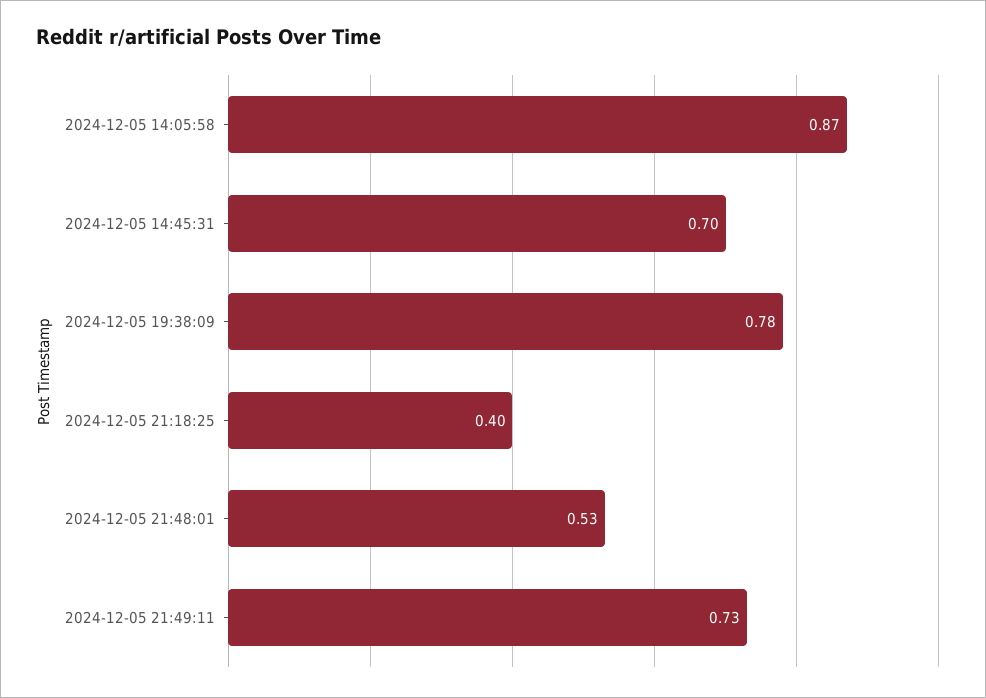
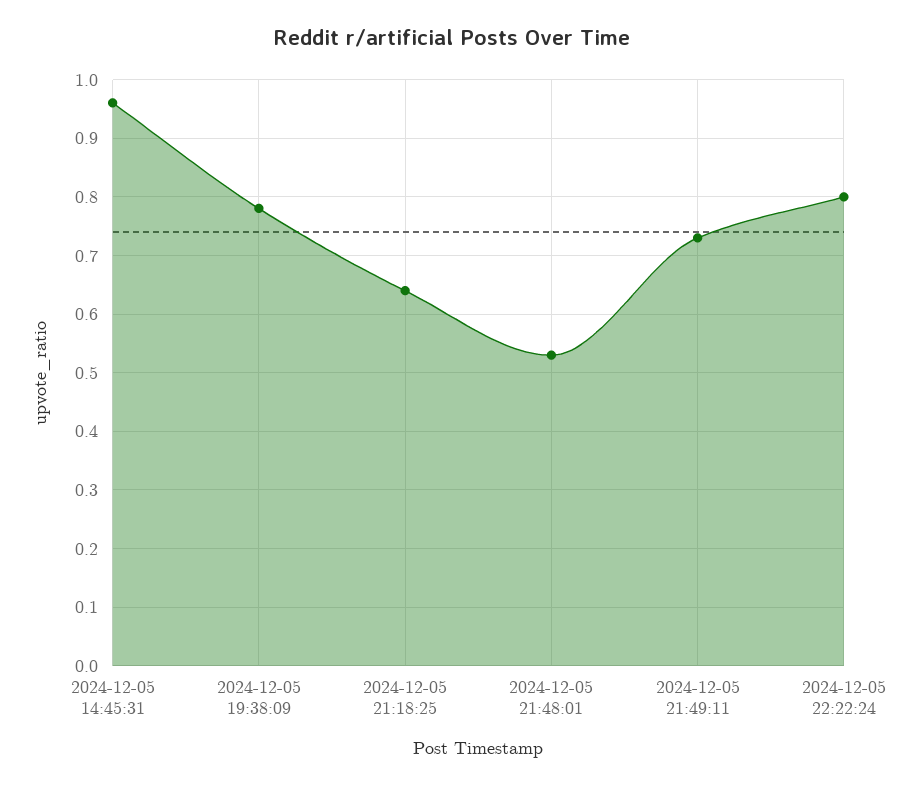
2024-12-05 14:05:58: 0.87 -> none
2024-12-05 14:45:31: 0.7 -> 0.95
2024-12-05 21:18:25: 0.4 -> 0.65
2024-12-05 22:22:24: none -> 0.8

